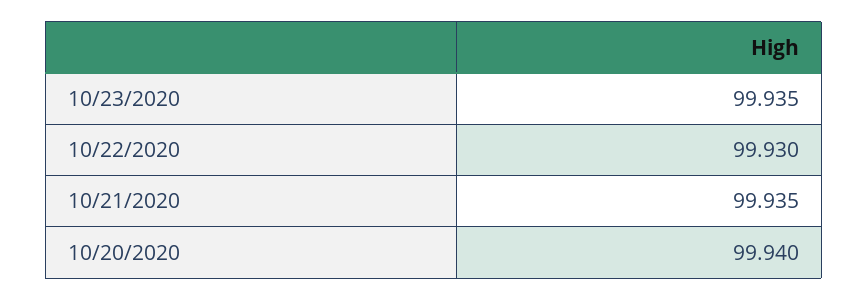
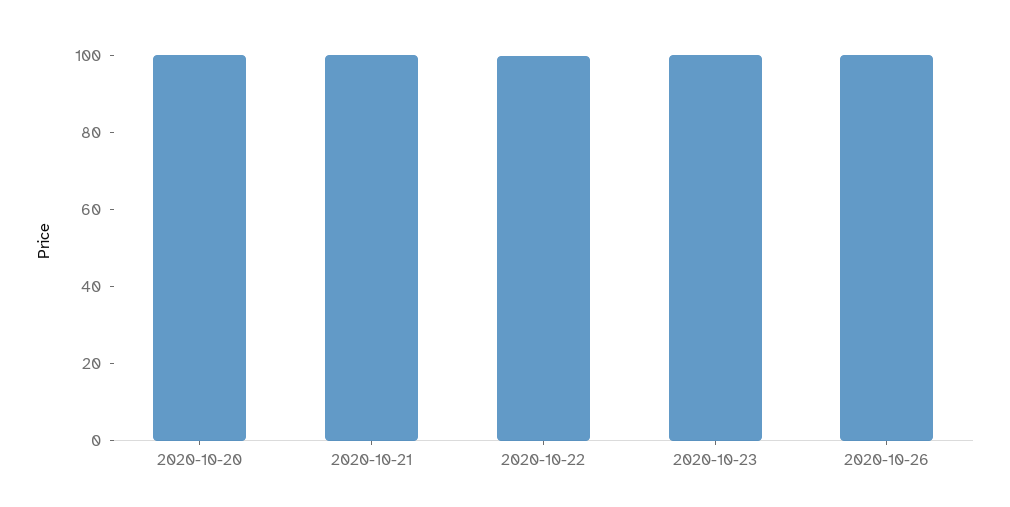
2020-10-26: none -> 100

